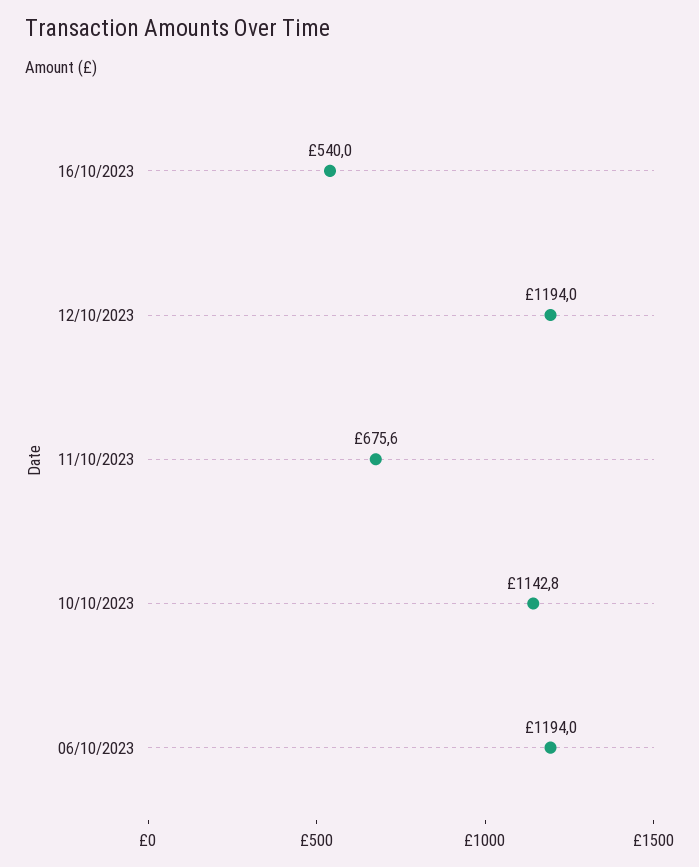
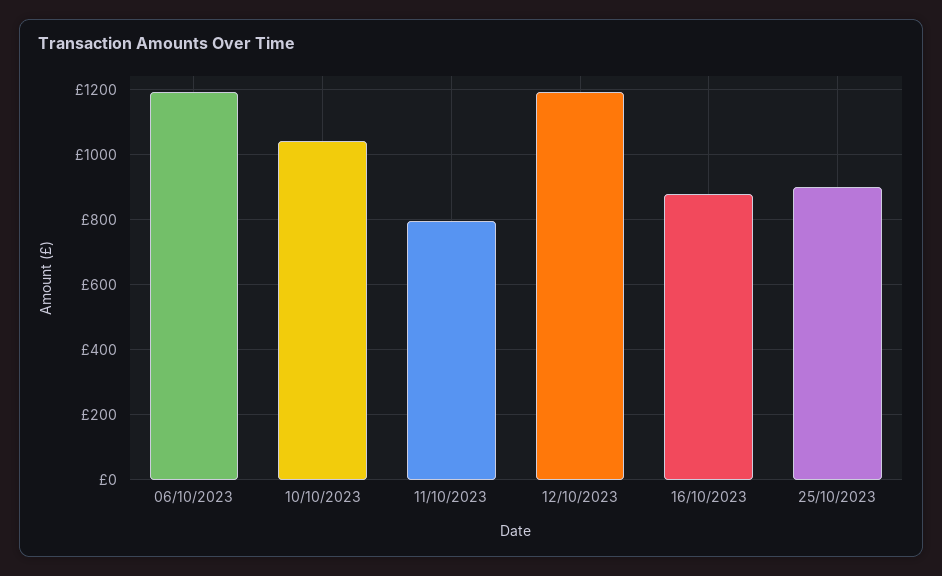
16/10/2023: 540 -> 880
11/10/2023: 675.6 -> 800
10/10/2023: 1142.8 -> 1040
25/10/2023: none -> 900

